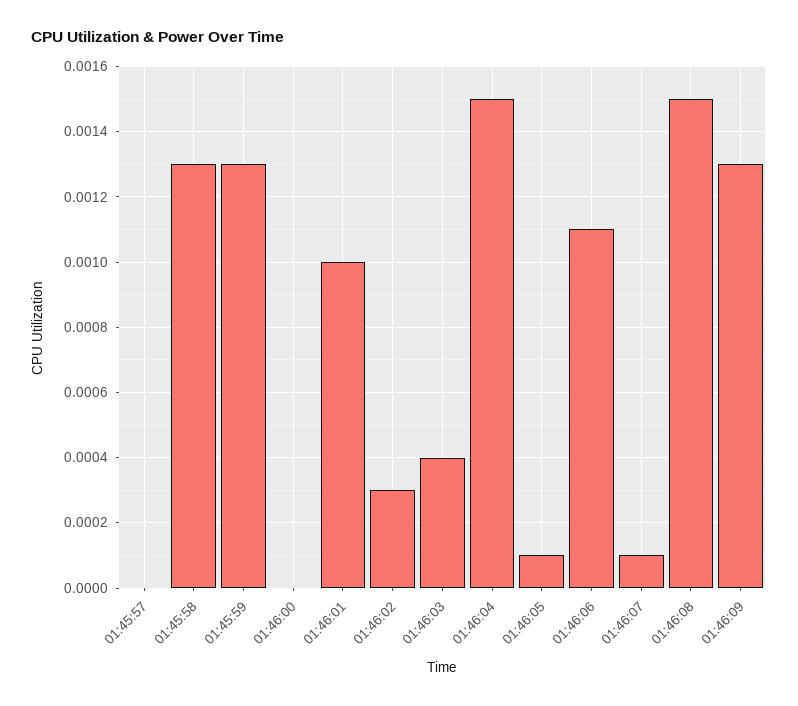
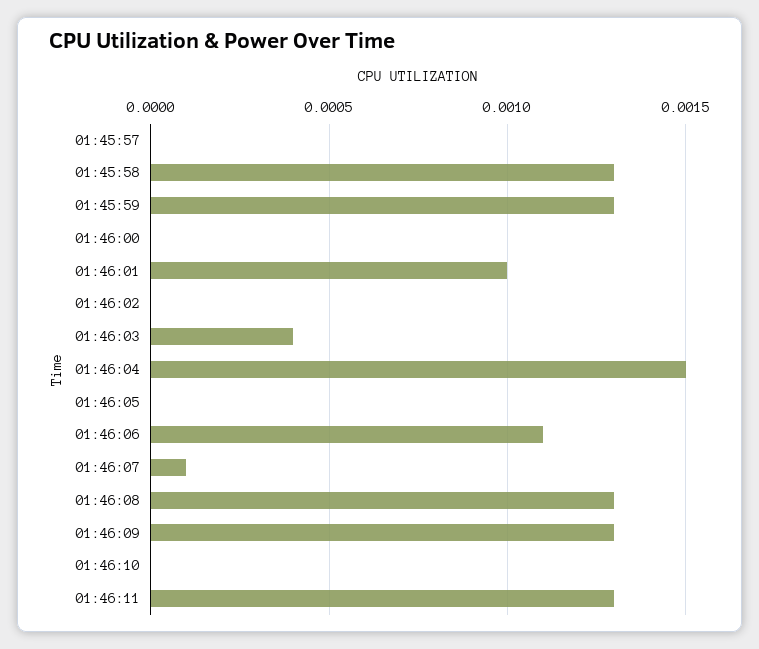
01:46:02: 0.0003 -> 0
01:46:05: 0.0001 -> 0
01:46:08: 0.0015 -> 0.0013
01:46:10: none -> 0
01:46:11: none -> 0.0013

